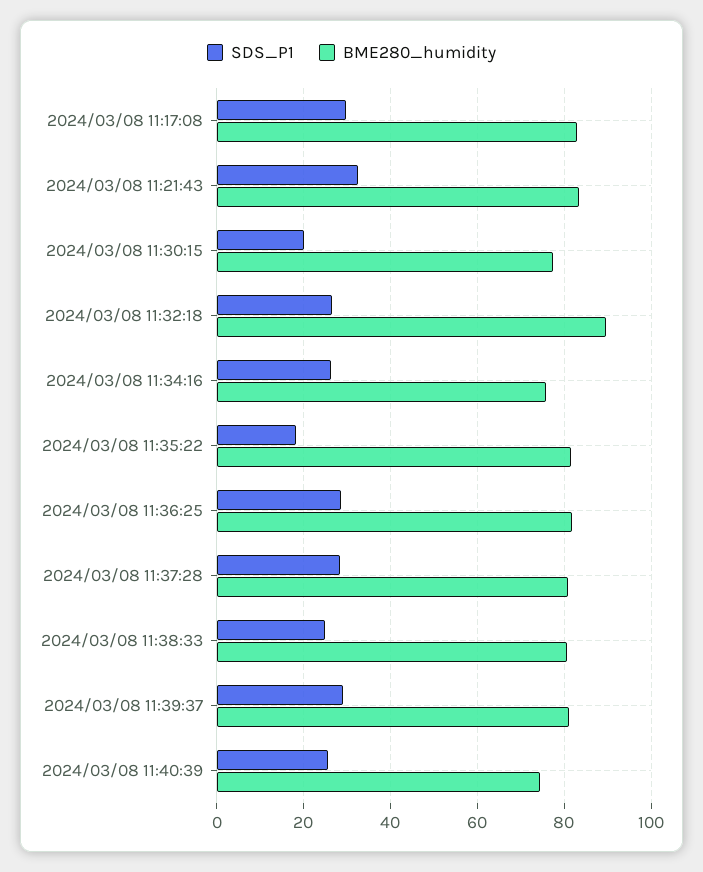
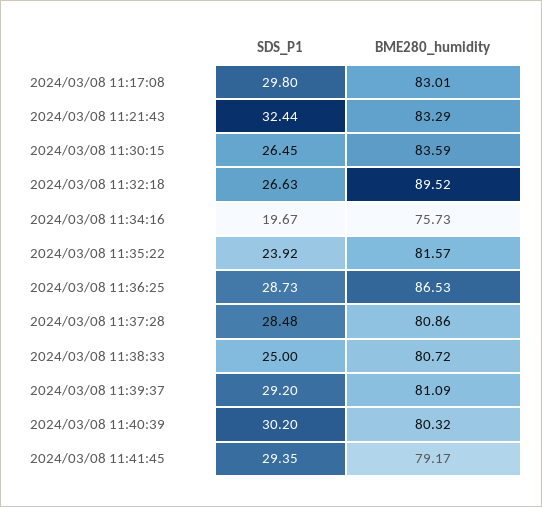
SDS_P1, 2024/03/08 11:30:15: 20 -> 26.45
BME280_humidity, 2024/03/08 11:30:15: 78 -> 83.59
SDS_P1, 2024/03/08 11:34:16: 26 -> 19.67
SDS_P1, 2024/03/08 11:35:22: 18 -> 23.92
BME280_humidity, 2024/03/08 11:36:25: 82 -> 86.53
SDS_P1, 2024/03/08 11:40:39: 26 -> 30.2
BME280_humidity, 2024/03/08 11:40:39: 74 -> 80.32
SDS_P1, 2024/03/08 11:41:45: none -> 29.35
BME280_humidity, 2024/03/08 11:41:45: none -> 79.17

